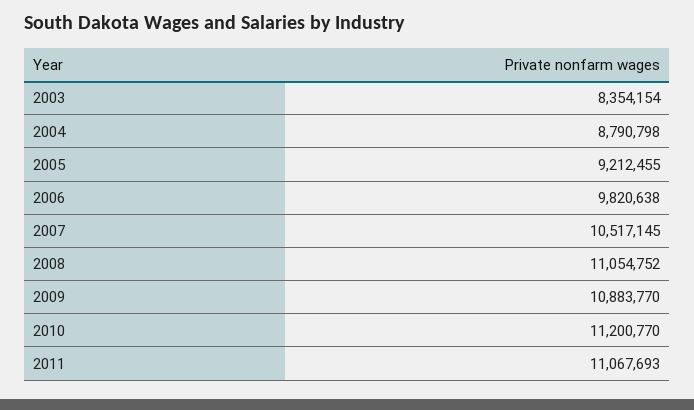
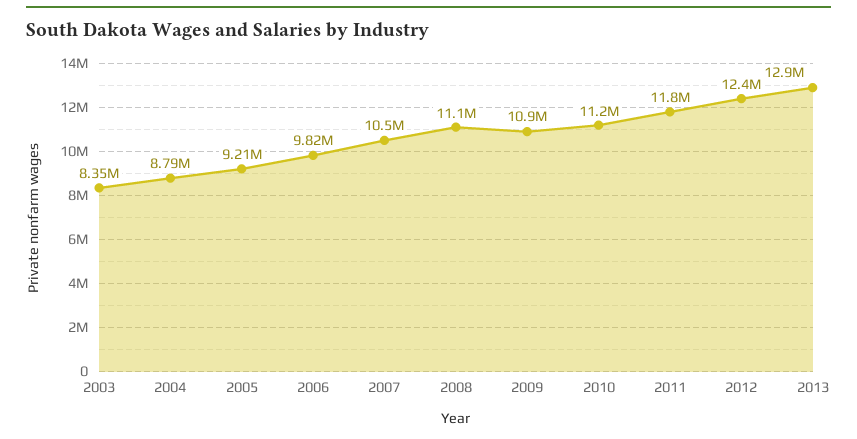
2011: 11067693 -> 11800000
2012: none -> 12400000
2013: none -> 12900000

